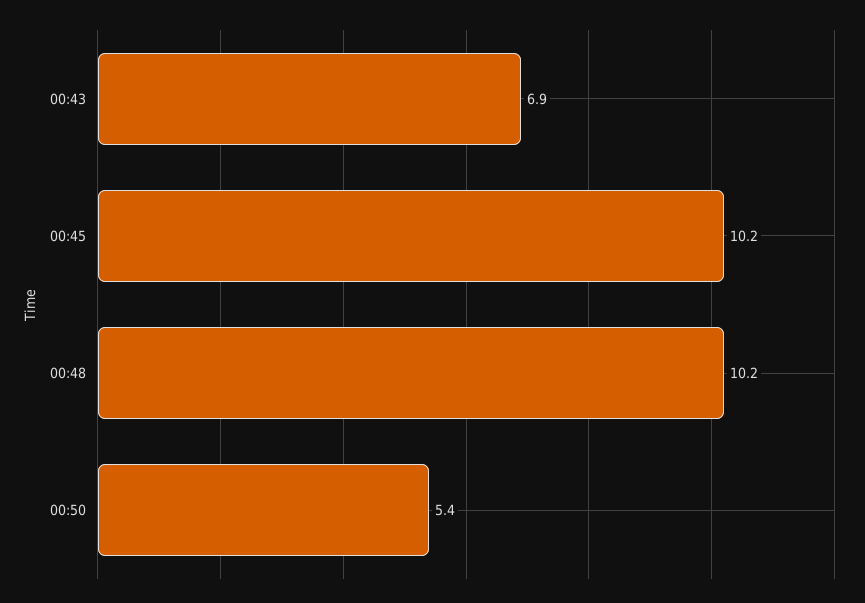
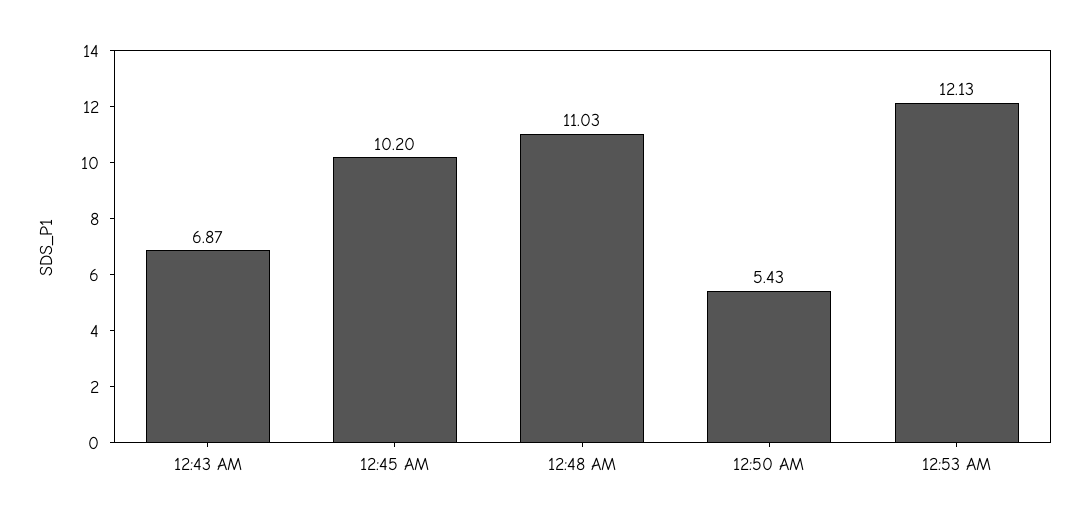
00:48: 10.2 -> 11.03
12:53 AM: none -> 12.13

